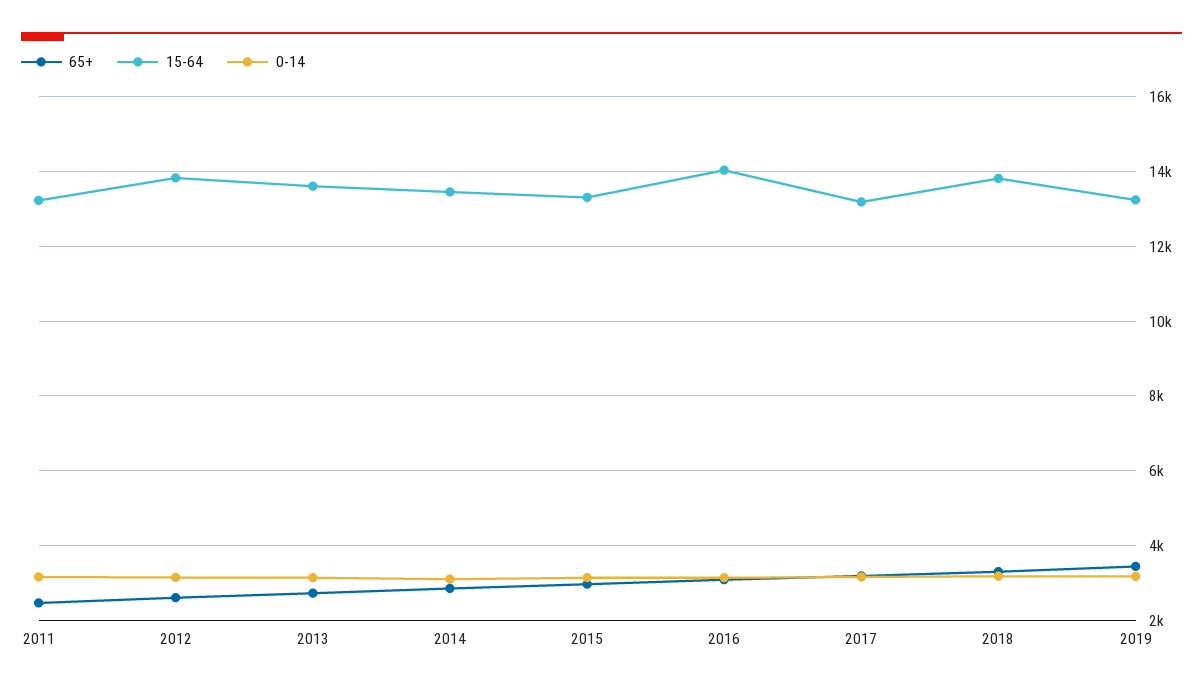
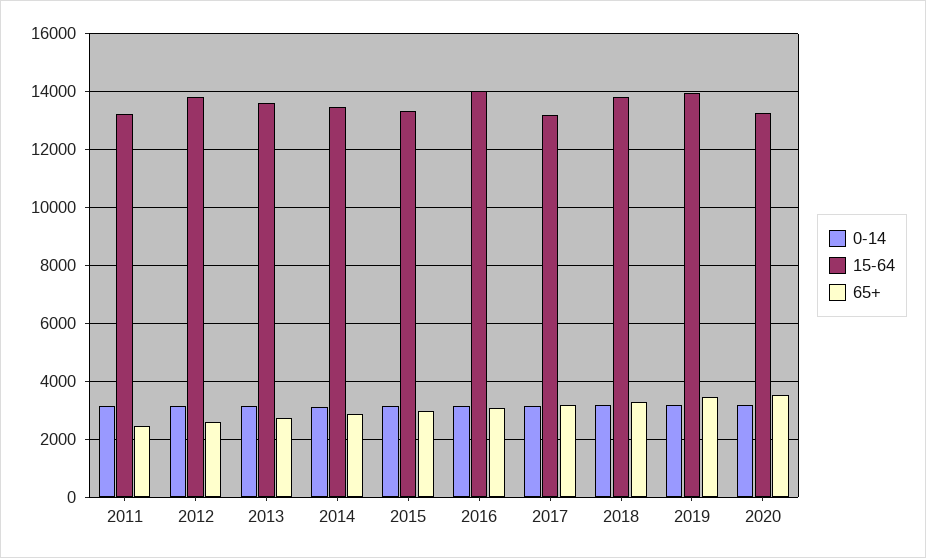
15-64, 2019: 13200 -> 14000
0-14, 2020: none -> 3250
15-64, 2020: none -> 13250
65+, 2020: none -> 3500

